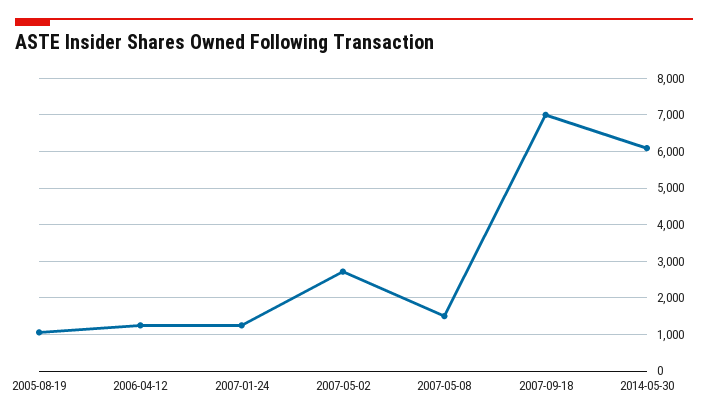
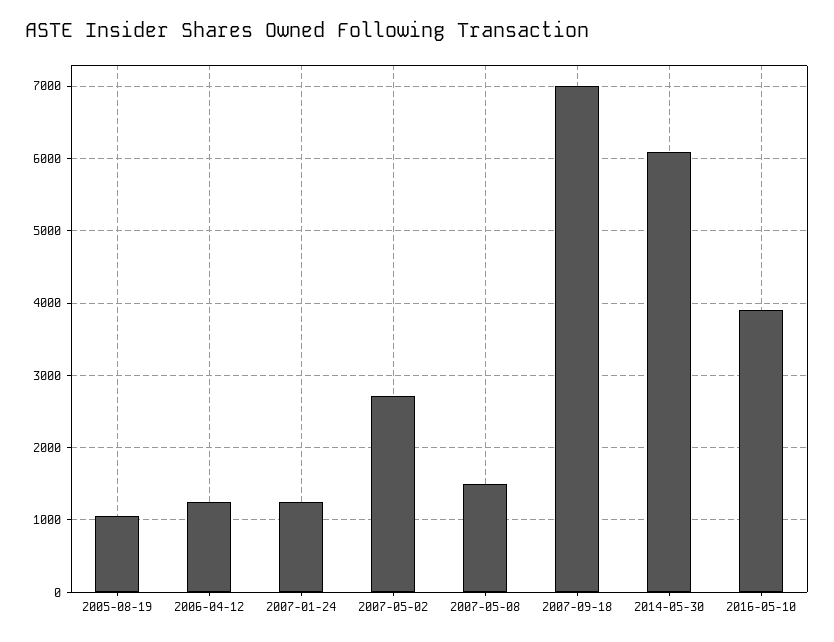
2016-05-10: none -> 3900

